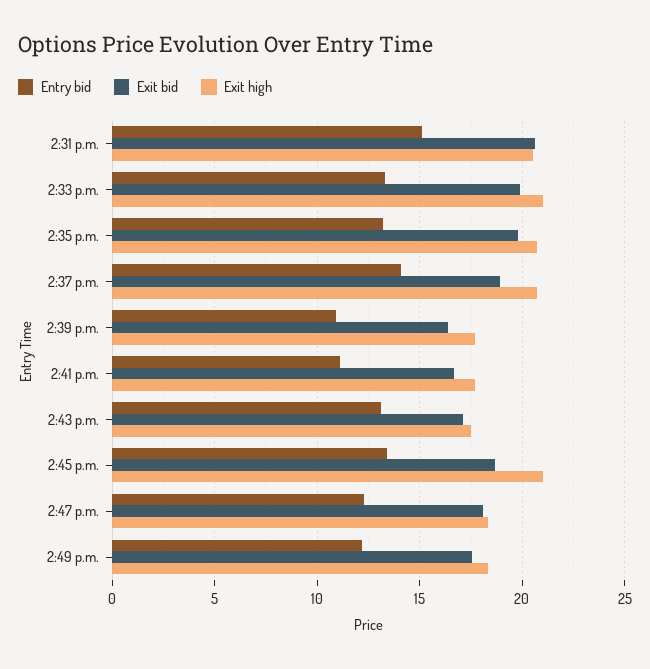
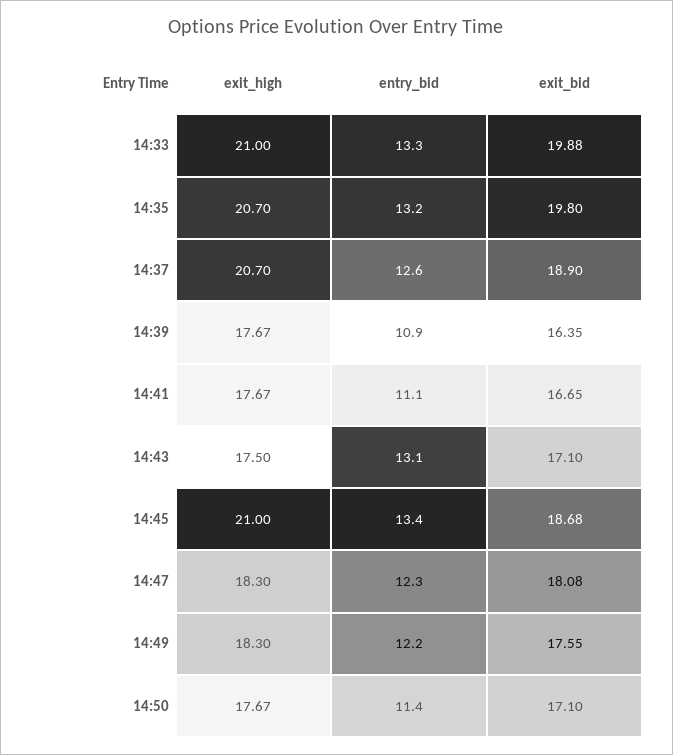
Entry bid, 2:31 p.m.: 15 -> none
Exit bid, 2:31 p.m.: 20.5 -> none
Exit high, 2:31 p.m.: 20.5 -> none
Entry bid, 2:37 p.m.: 14 -> 12.6
Exit high, 14:50: none -> 17.67
Entry bid, 14:50: none -> 11.4
Exit bid, 14:50: none -> 17.1

